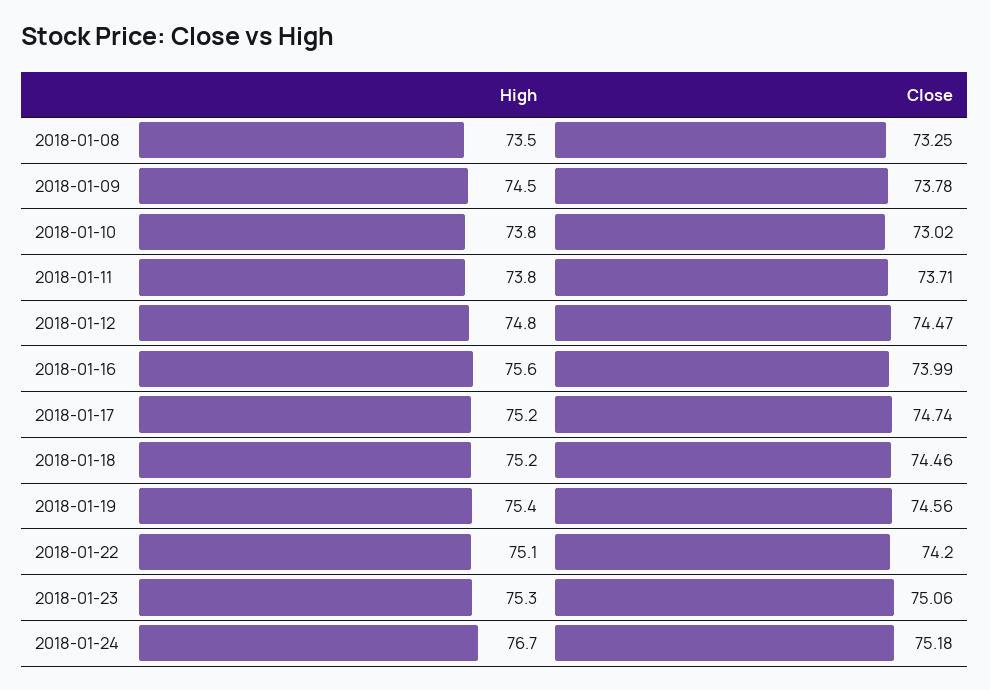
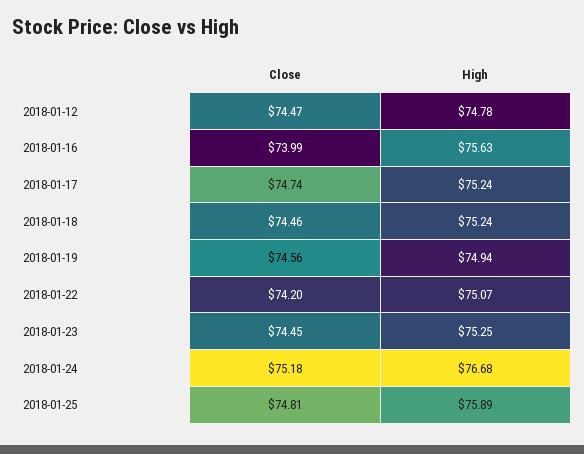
High, 2018-01-08: 73.5 -> none
Close, 2018-01-08: 73.25 -> none
High, 2018-01-09: 74.5 -> none
Close, 2018-01-09: 73.78 -> none
High, 2018-01-10: 73.8 -> none
Close, 2018-01-10: 73.02 -> none
High, 2018-01-11: 73.8 -> none
Close, 2018-01-11: 73.71 -> none
High, 2018-01-19: 75.4 -> 74.94
Close, 2018-01-23: 75.06 -> 74.45
Close, 2018-01-25: none -> 74.81
High, 2018-01-25: none -> 75.89

